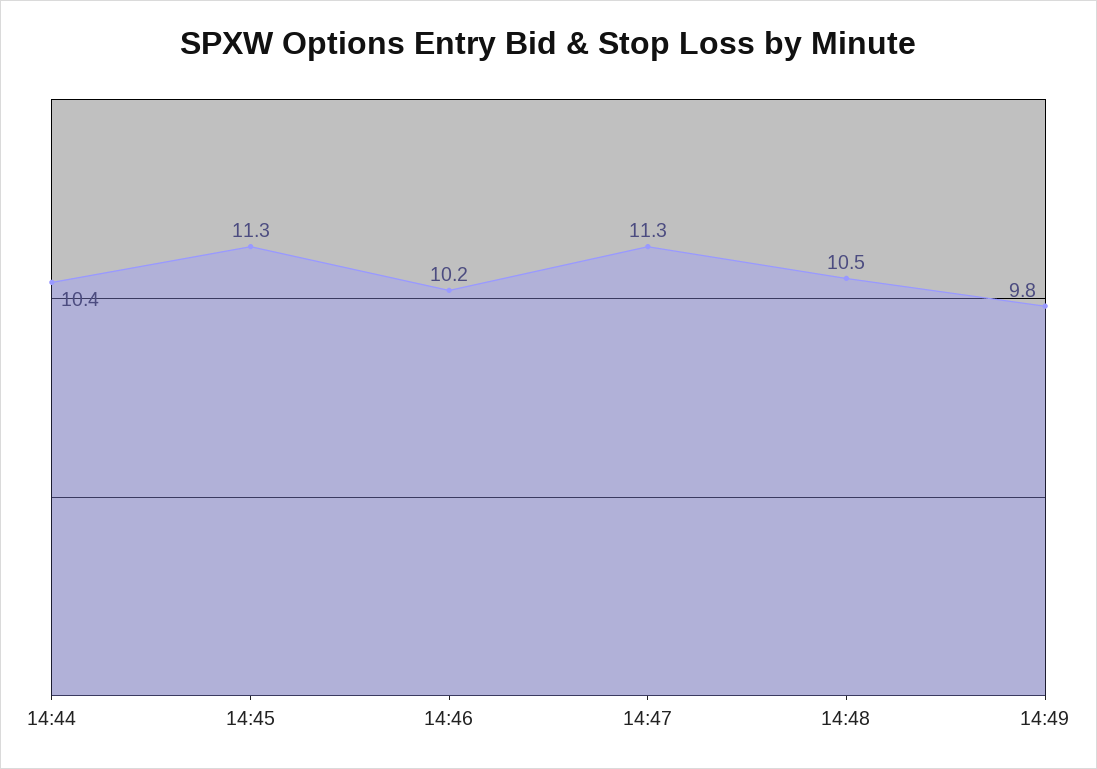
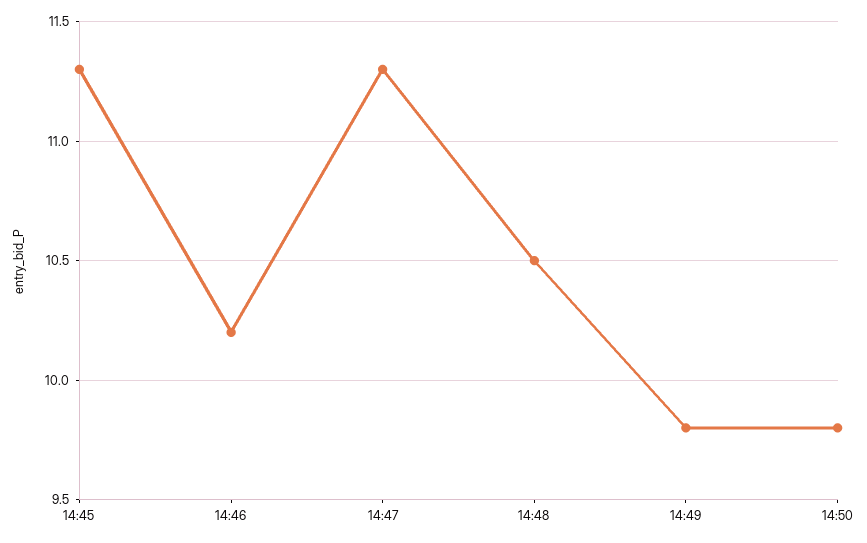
14:44: 10.4 -> none
14:50: none -> 9.8

